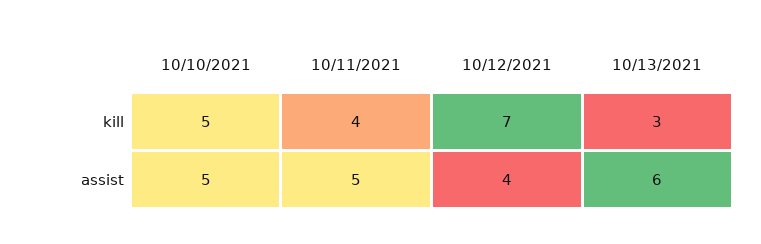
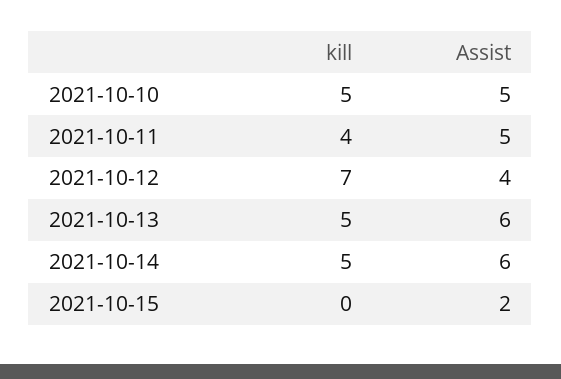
10/13/2021, kill: 3 -> 5
2021-10-14, kill: none -> 5
2021-10-14, assist: none -> 6
2021-10-15, kill: none -> 0
2021-10-15, assist: none -> 2

